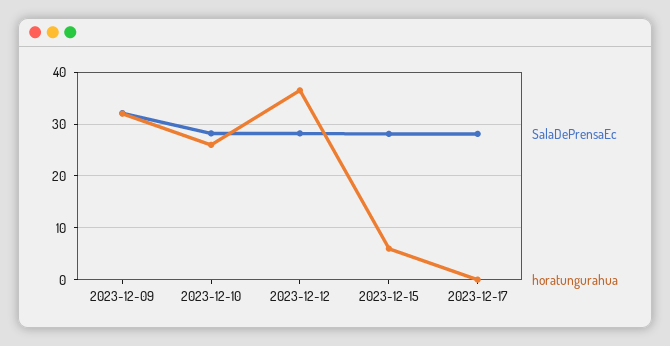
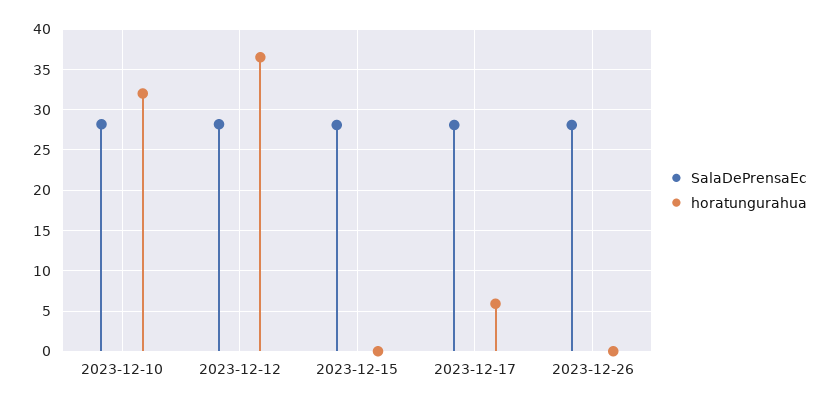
SalaDePrensaEc, 2023-12-09: 32 -> none
horatungurahua, 2023-12-09: 32 -> none
horatungurahua, 2023-12-10: 26 -> 32
horatungurahua, 2023-12-15: 6 -> 0
horatungurahua, 2023-12-17: 0 -> 6
SalaDePrensaEc, 2023-12-26: none -> 28
horatungurahua, 2023-12-26: none -> 0

